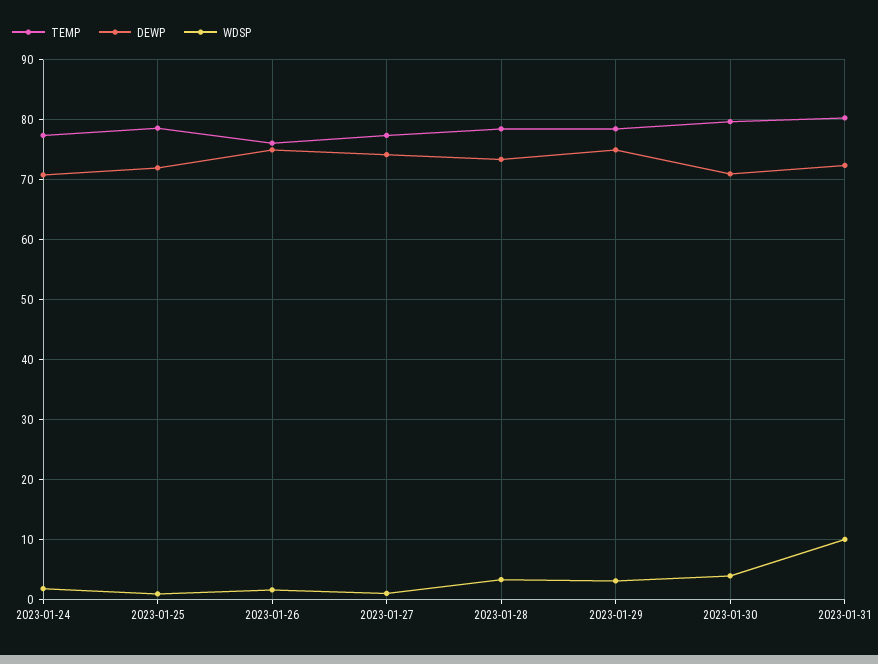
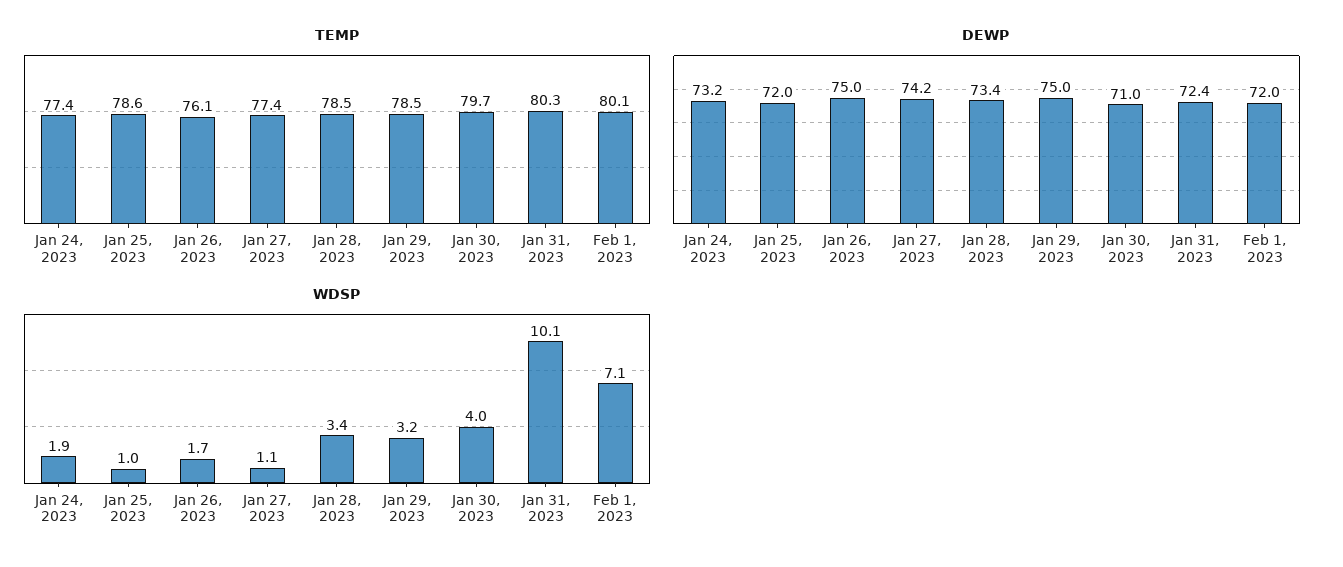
DEWP, 2023-01-24: 71 -> 73.2
TEMP, Feb 1, 2023: none -> 80.1
DEWP, Feb 1, 2023: none -> 72
WDSP, Feb 1, 2023: none -> 7.1

